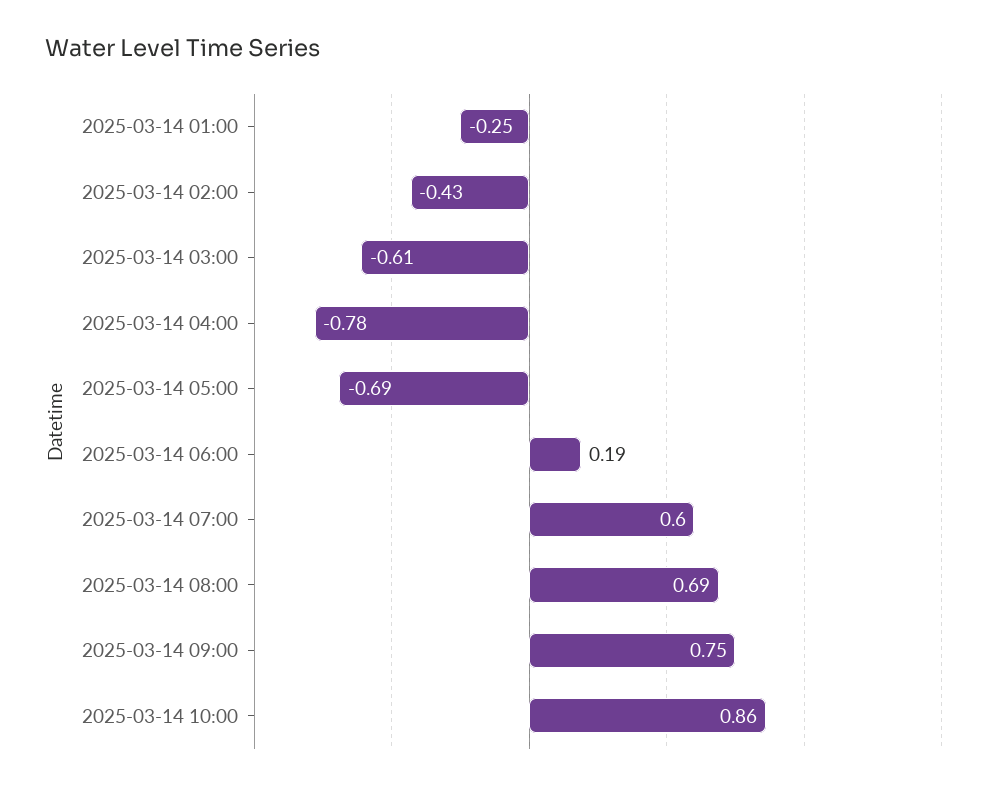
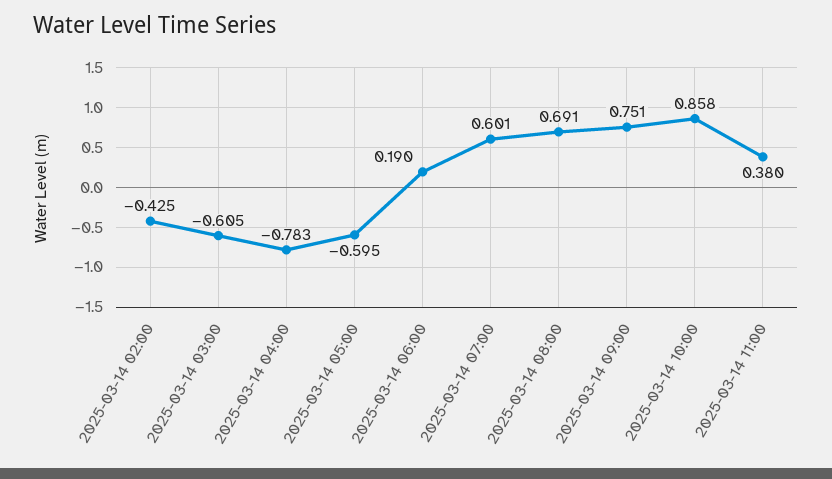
2025-03-14 01:00: -0.25 -> none
2025-03-14 05:00: -0.69 -> -0.595
2025-03-14 11:00: none -> 0.38

